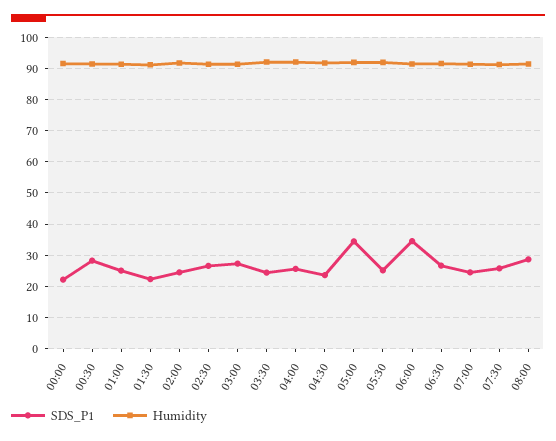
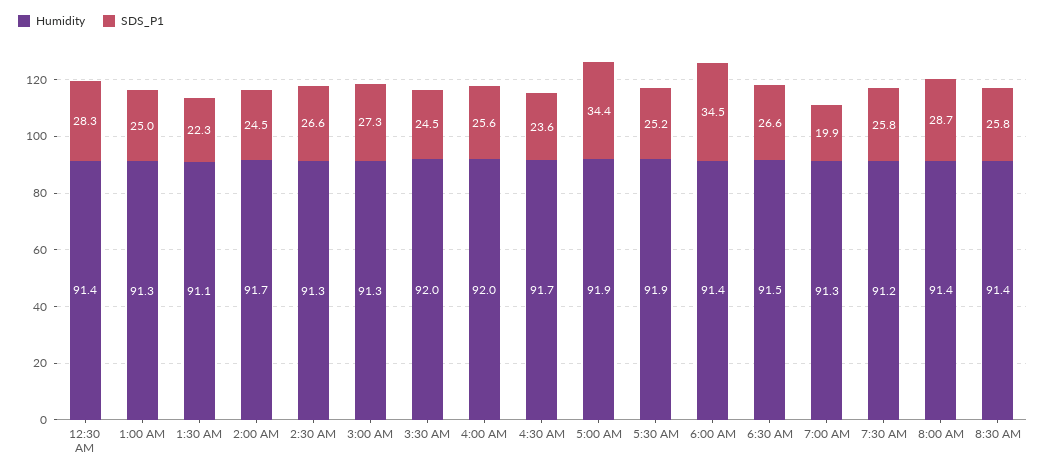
SDS_P1, 00:00: 22 -> none
Humidity, 00:00: 92 -> none
SDS_P1, 07:00: 24 -> 19.9
Humidity, 8:30 AM: none -> 91.4
SDS_P1, 8:30 AM: none -> 25.8

